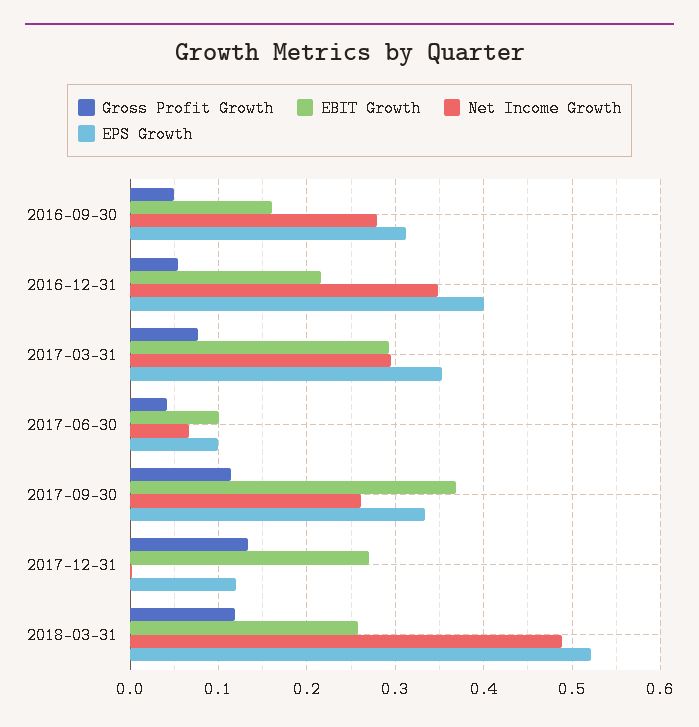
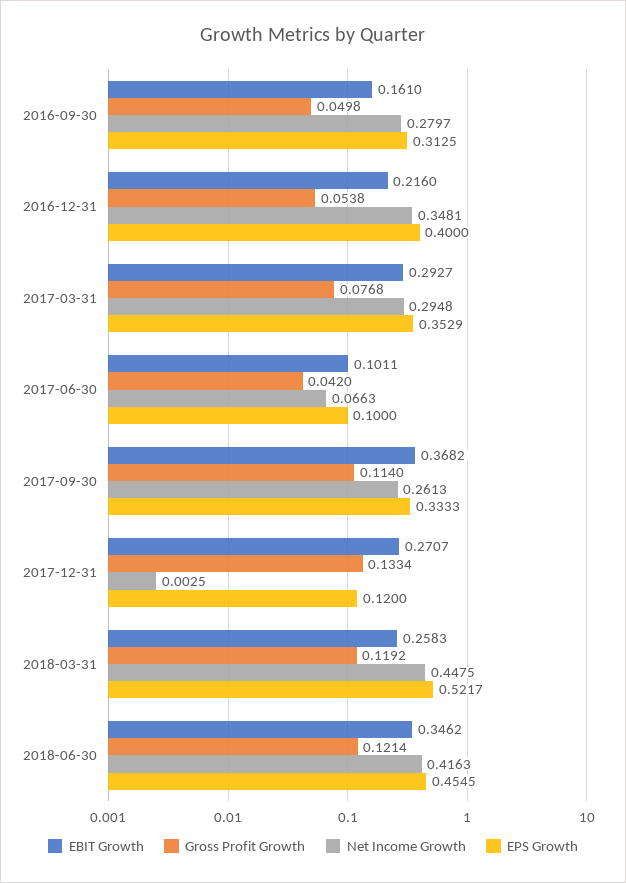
Net Income Growth, 2018-03-31: 0.49 -> 0.4475
EBIT Growth, 2018-06-30: none -> 0.3462
Gross Profit Growth, 2018-06-30: none -> 0.1214
Net Income Growth, 2018-06-30: none -> 0.4163
EPS Growth, 2018-06-30: none -> 0.4545

